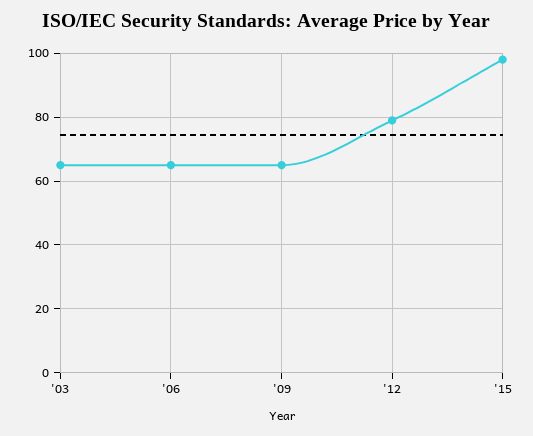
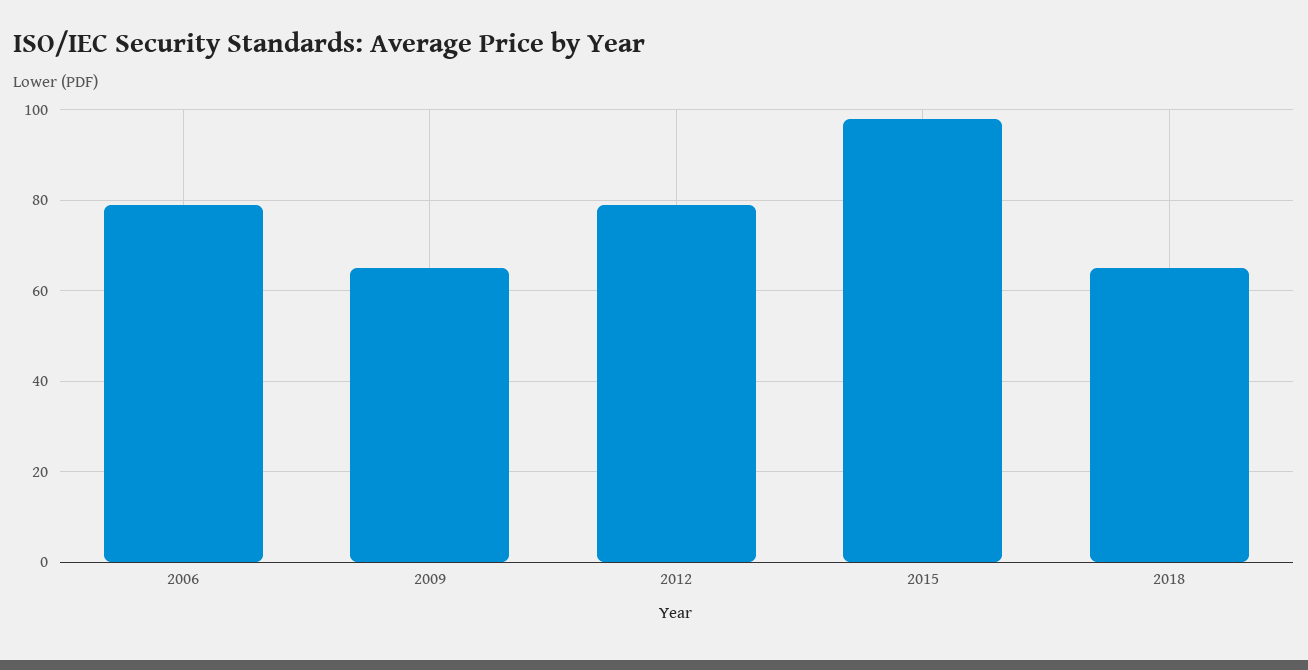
'03: 65 -> none
'06: 65 -> 80
2018: none -> 65

